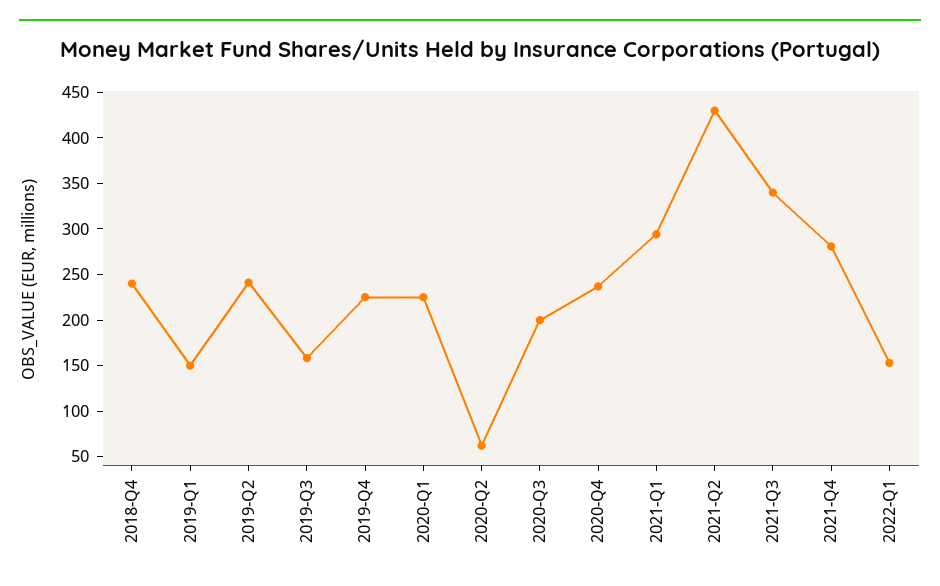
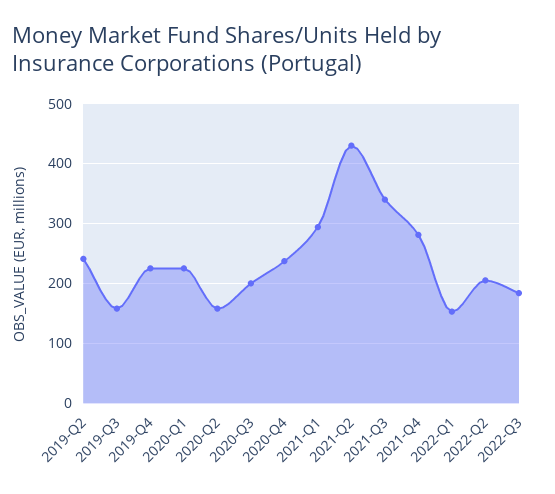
2018-Q4: 240 -> none
2019-Q1: 150 -> none
2020-Q2: 60 -> 160
2022-Q2: none -> 200
2022-Q3: none -> 180

